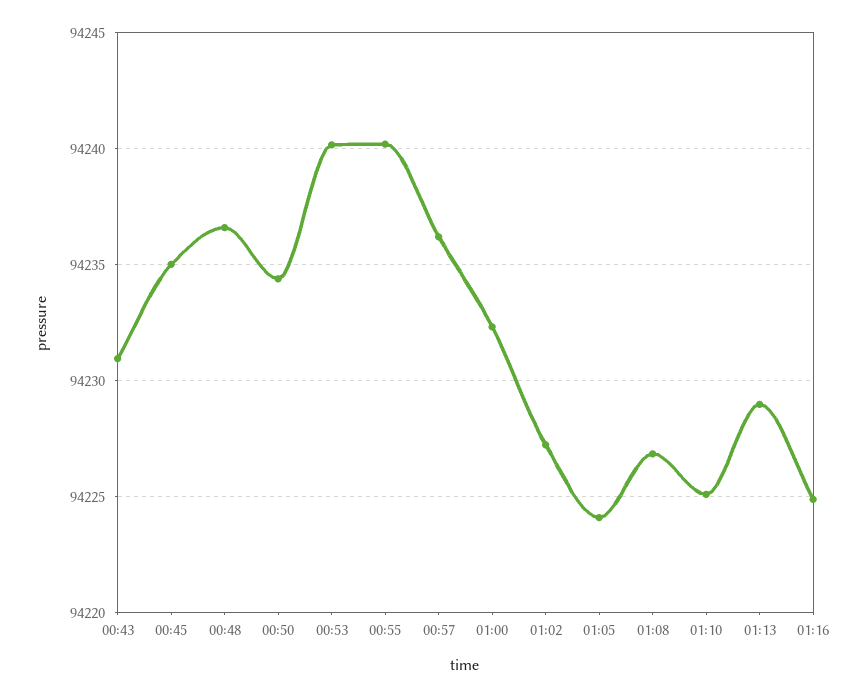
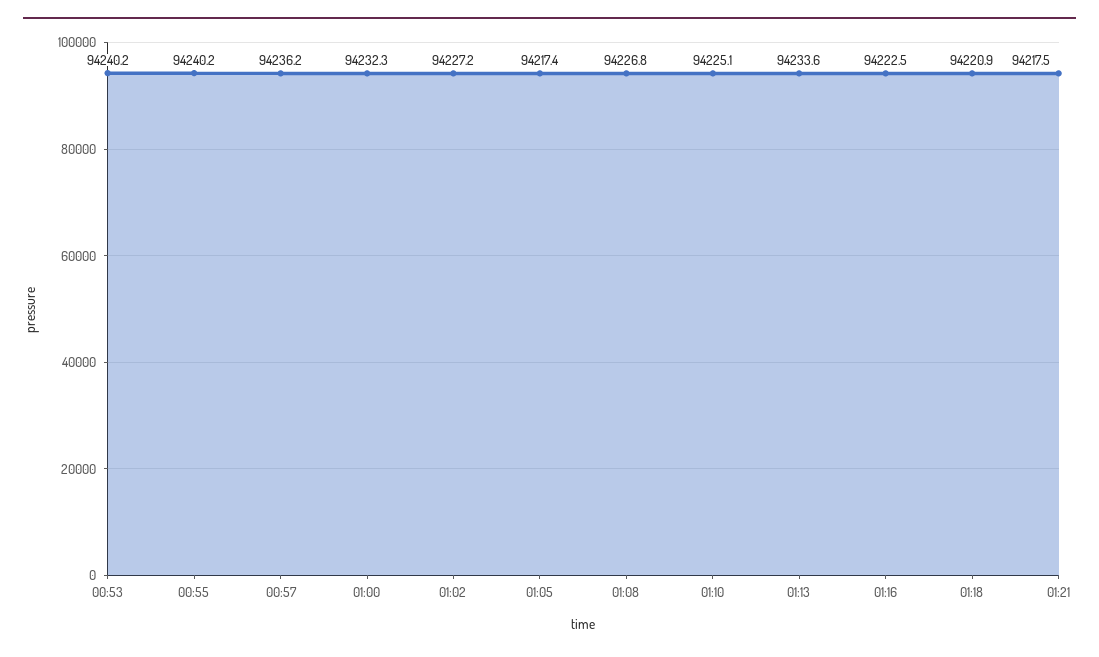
00:43: 94231 -> none
00:45: 94235 -> none
00:48: 94236.5 -> none
00:50: 94234.5 -> none
01:05: 94224 -> 94217.4
01:13: 94229 -> 94233.6
01:16: 94225 -> 94222.5
01:18: none -> 94220.9
01:21: none -> 94217.5

